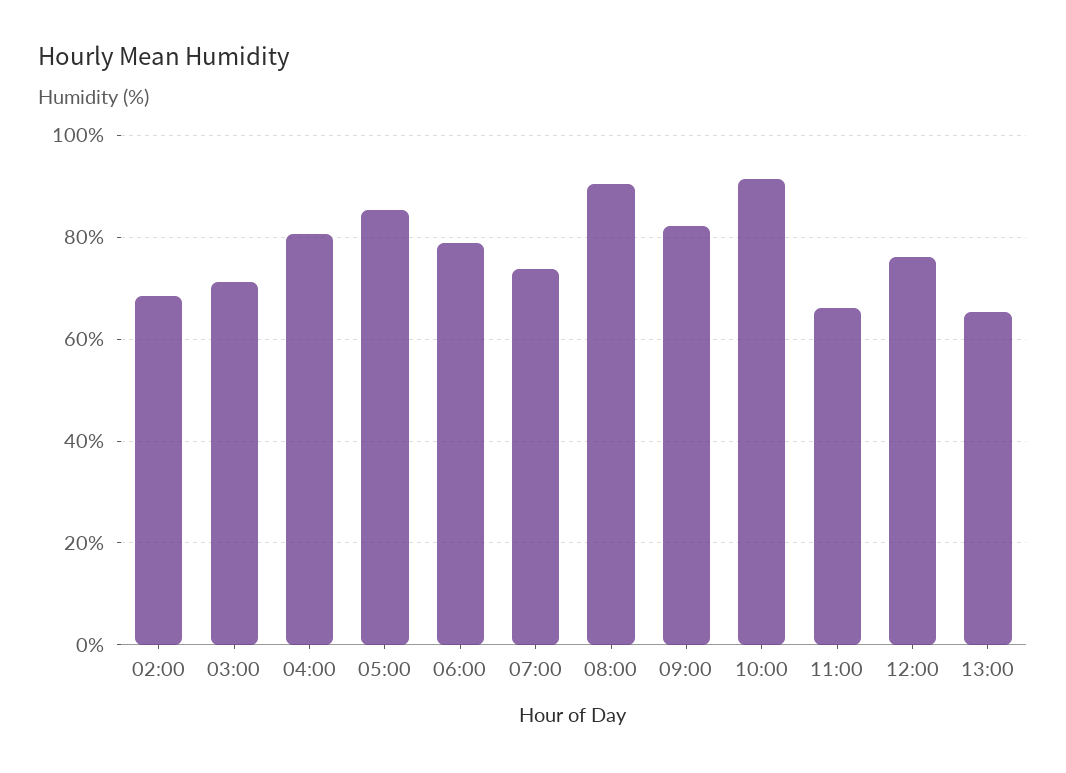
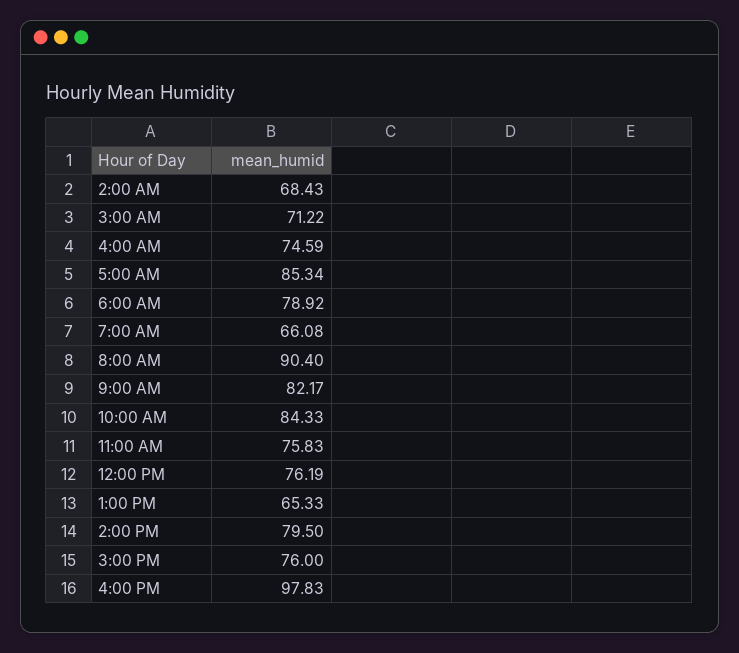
04:00: 80 -> 74.59
07:00: 74 -> 66.08
10:00: 92 -> 84.33
11:00: 66 -> 75.83
2:00 PM: none -> 79.5
3:00 PM: none -> 76
4:00 PM: none -> 97.83

